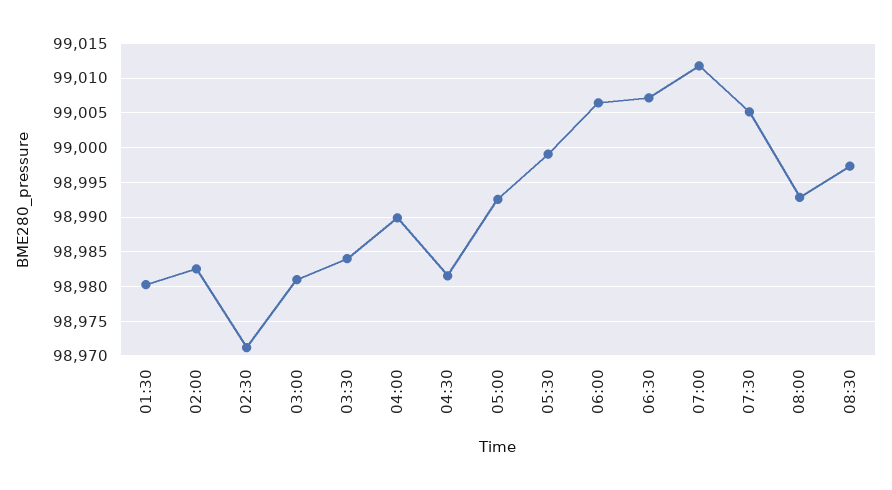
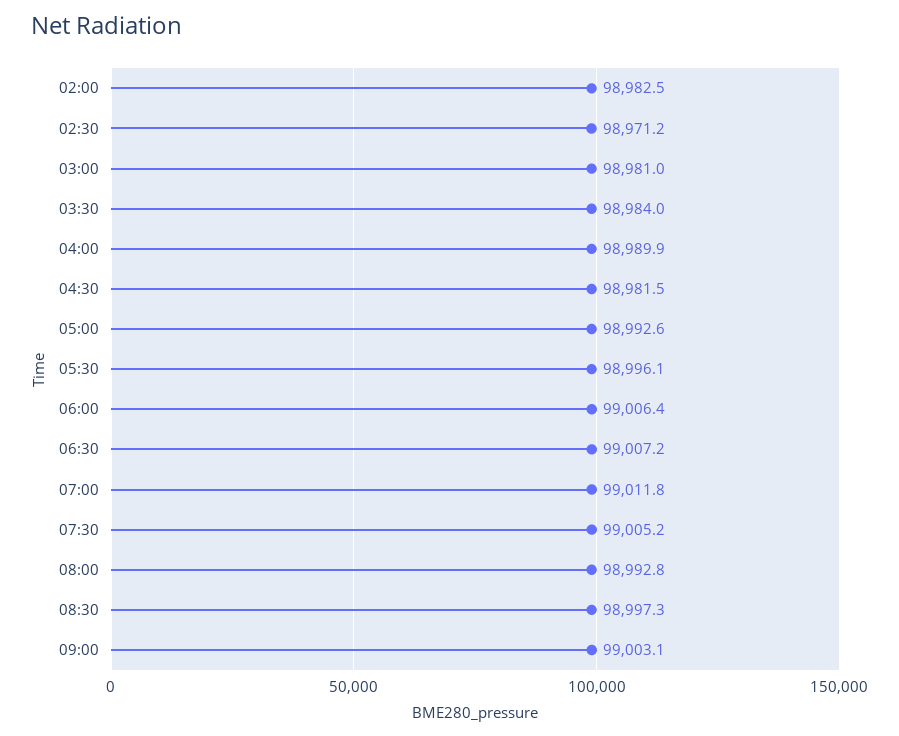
01:30: 98980 -> none
05:30: 98999 -> 98996.1
09:00: none -> 99003.1

